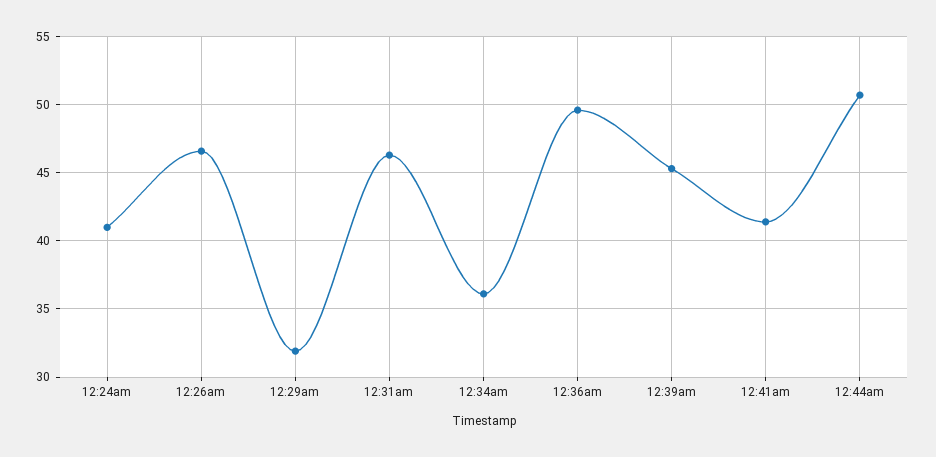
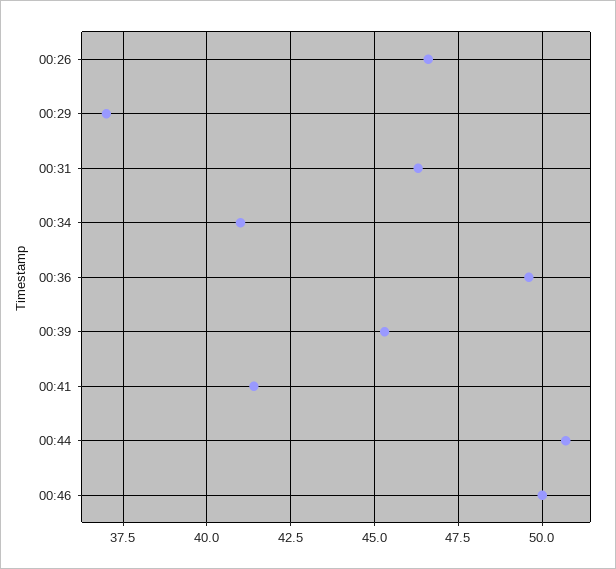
12:24am: 41 -> none
12:29am: 32 -> 37
12:34am: 36 -> 41
00:46: none -> 50

